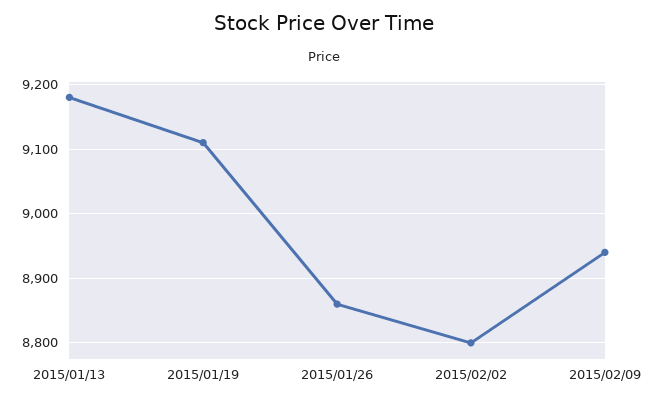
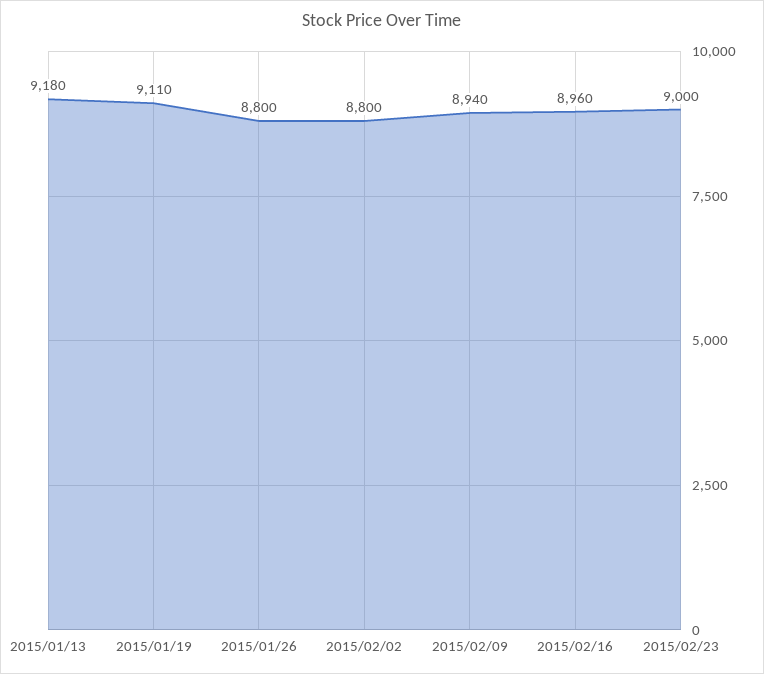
2015/01/26: 8860 -> 8800
2015/02/16: none -> 8960
2015/02/23: none -> 9000

